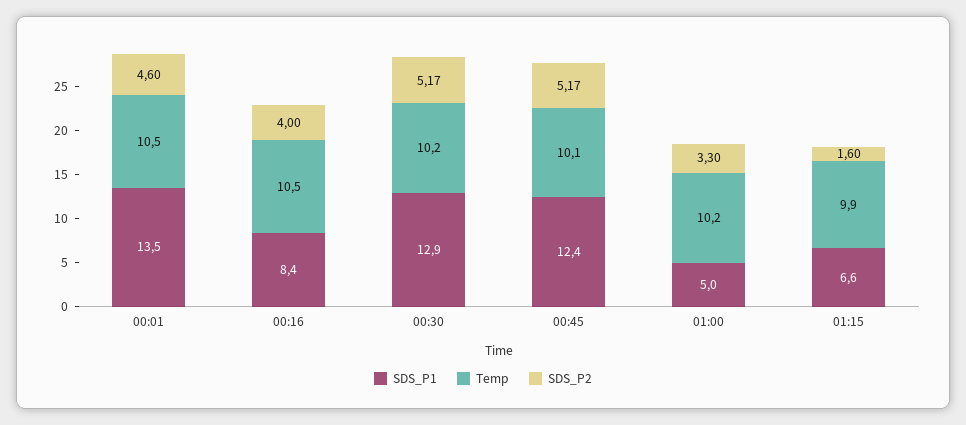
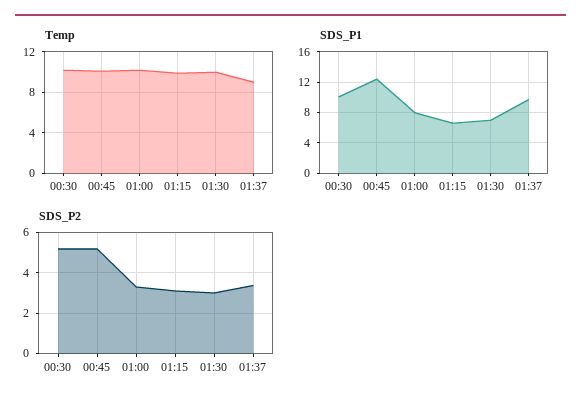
SDS_P1, 00:01: 13.5 -> none
Temp, 00:01: 10.5 -> none
SDS_P2, 00:01: 4.6 -> none
SDS_P1, 00:16: 8.4 -> none
Temp, 00:16: 10.5 -> none
SDS_P2, 00:16: 4 -> none
SDS_P1, 00:30: 12.9 -> 10
SDS_P1, 01:00: 5 -> 8
SDS_P2, 01:15: 1.6 -> 3
Temp, 01:30: none -> 10
Temp, 01:37: none -> 9
SDS_P1, 01:30: none -> 7
SDS_P1, 01:37: none -> 10
SDS_P2, 01:30: none -> 3
SDS_P2, 01:37: none -> 3.5

